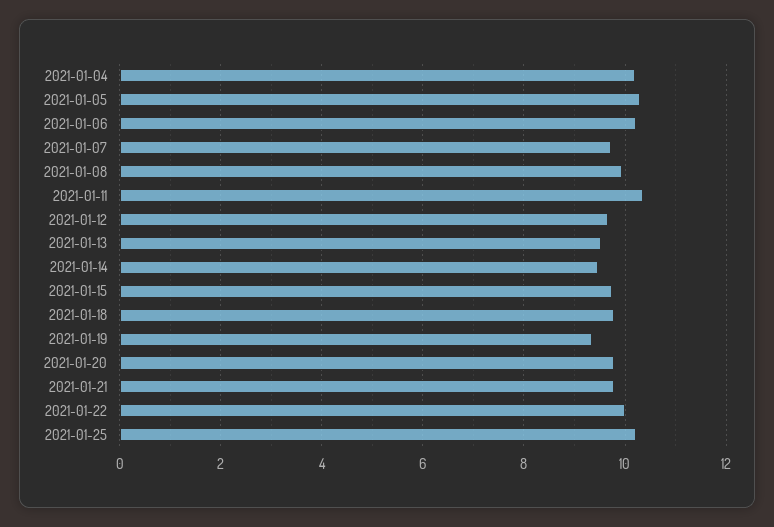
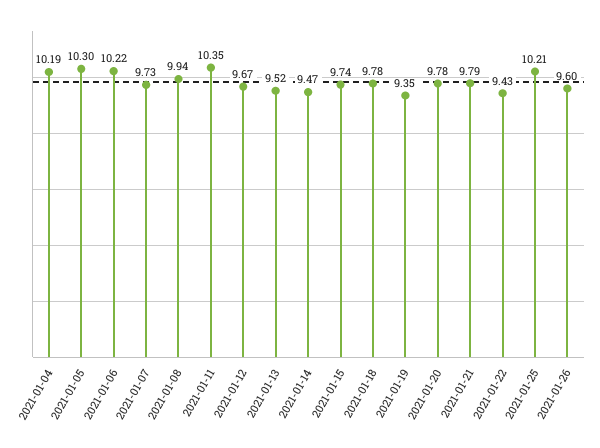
2021-01-22: 10 -> 9.43
2021-01-26: none -> 9.6

